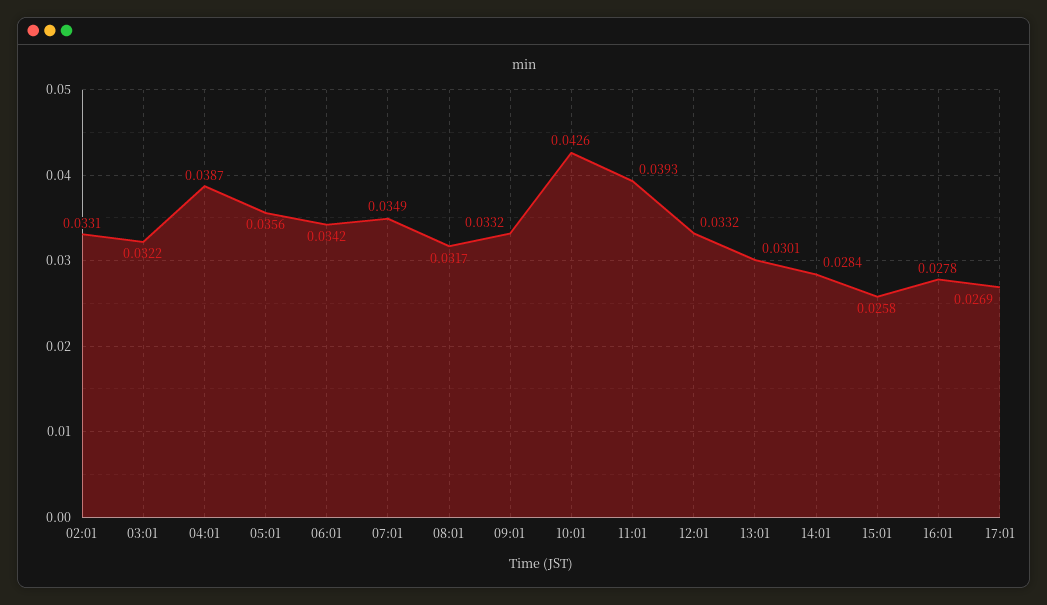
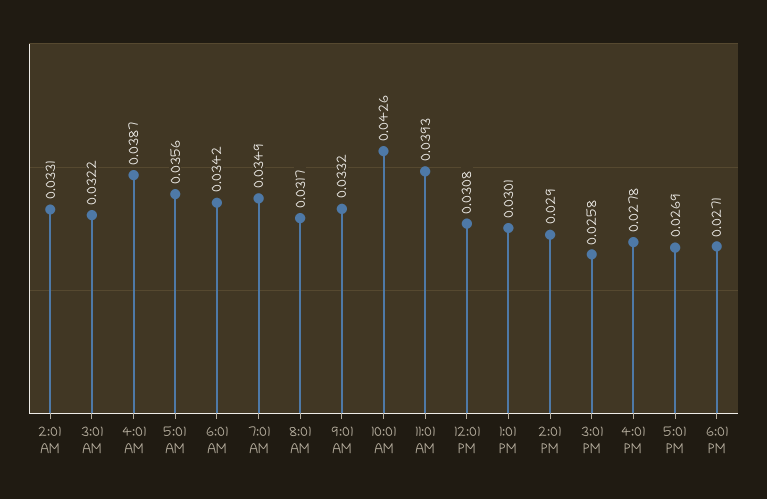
12:01: 0.0332 -> 0.0308
14:01: 0.0284 -> 0.029
6:01 PM: none -> 0.0271

